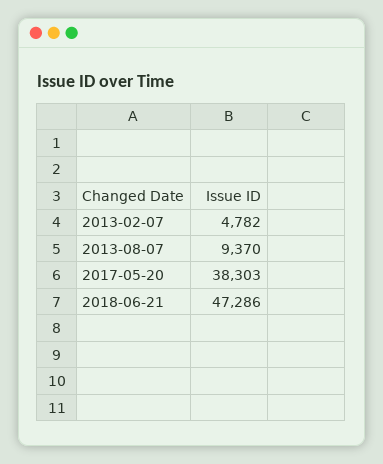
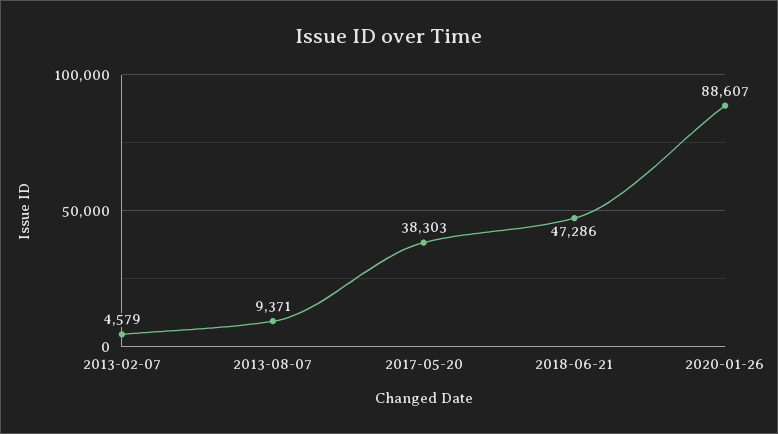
2013-02-07: 4782 -> 4579
2013-08-07: 9370 -> 9371
2020-01-26: none -> 88607

